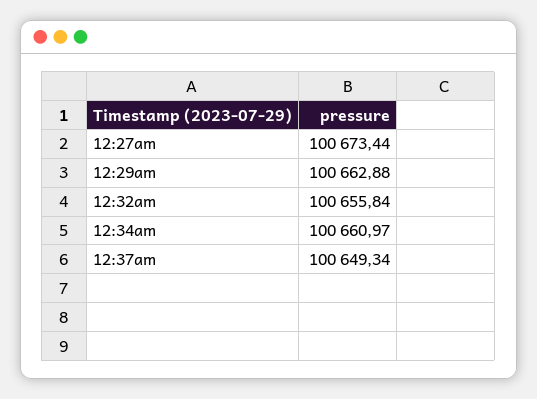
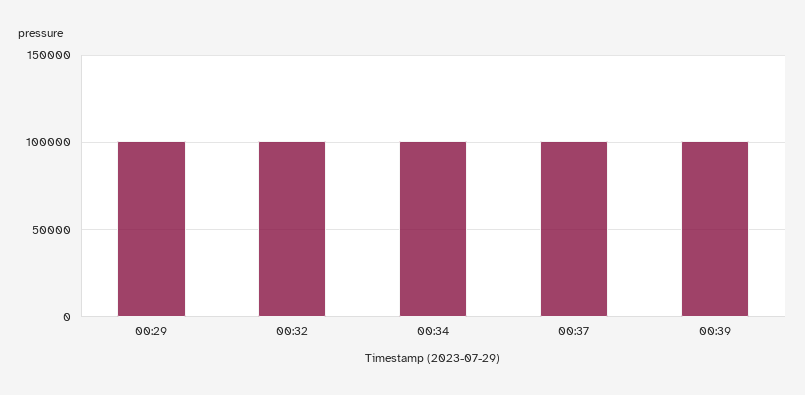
12:27am: 100673.44 -> none
00:39: none -> 100000

